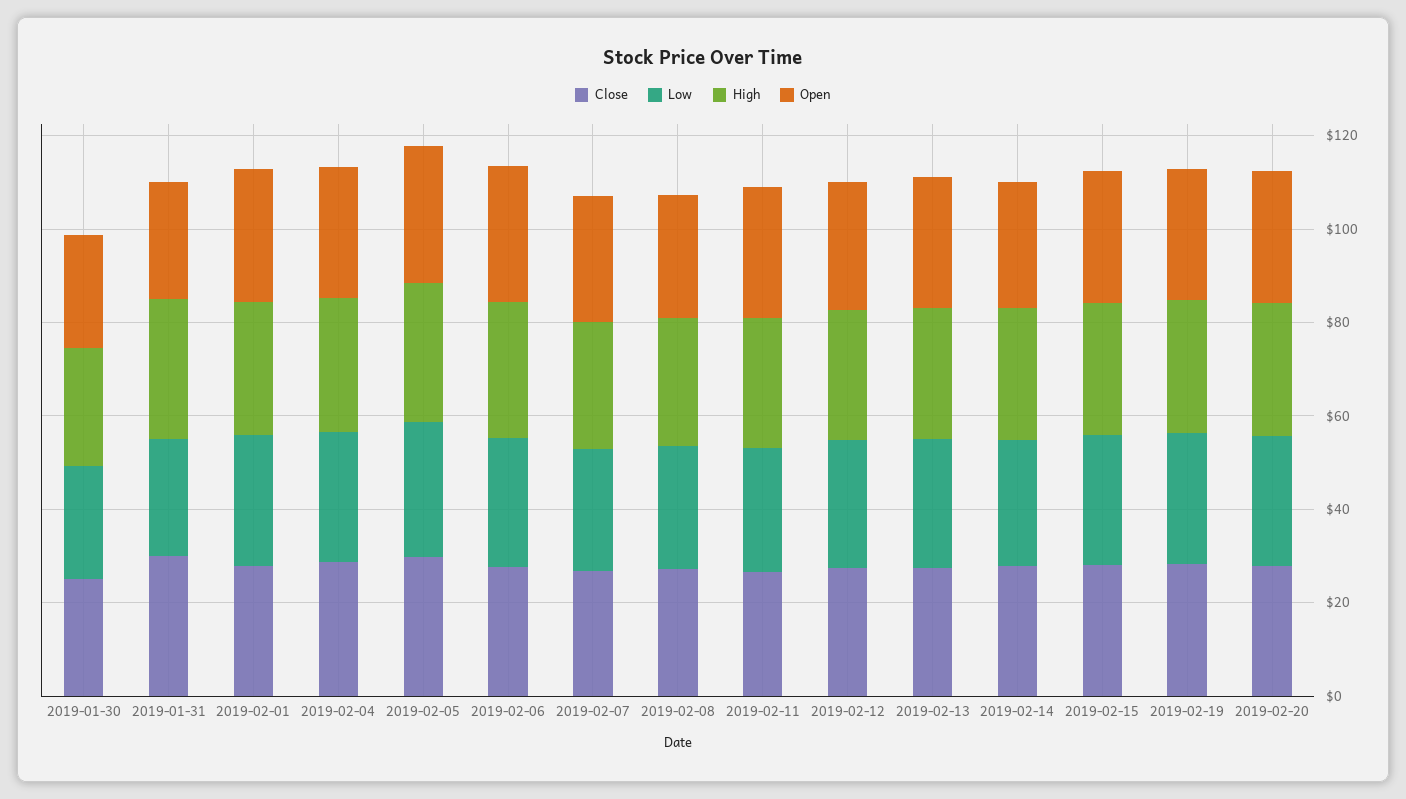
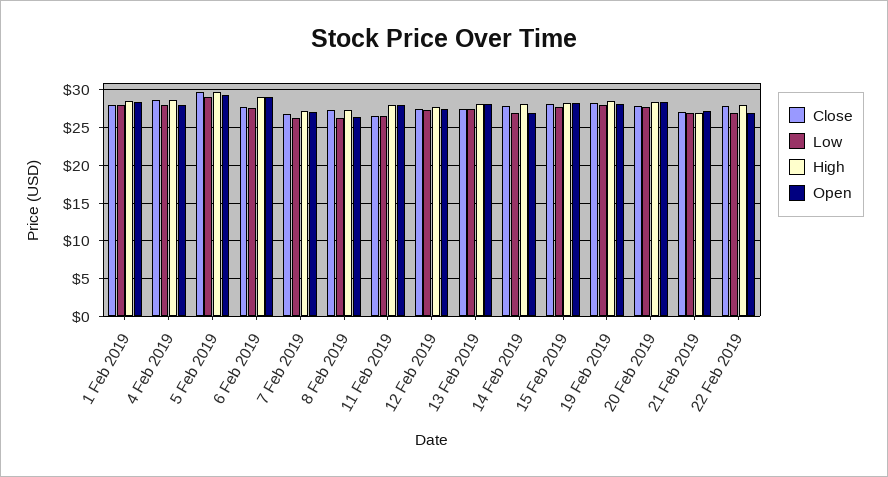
Close, 2019-01-30: 25 -> none
Low, 2019-01-30: 25 -> none
High, 2019-01-30: 25 -> none
Open, 2019-01-30: 25 -> none
Close, 2019-01-31: 30 -> none
Low, 2019-01-31: 25 -> none
High, 2019-01-31: 30 -> none
Open, 2019-01-31: 25 -> none
Close, 21 Feb 2019: none -> 27
Low, 21 Feb 2019: none -> 27
High, 21 Feb 2019: none -> 27
Open, 21 Feb 2019: none -> 27
Close, 22 Feb 2019: none -> 28
Low, 22 Feb 2019: none -> 27
High, 22 Feb 2019: none -> 28
Open, 22 Feb 2019: none -> 27

